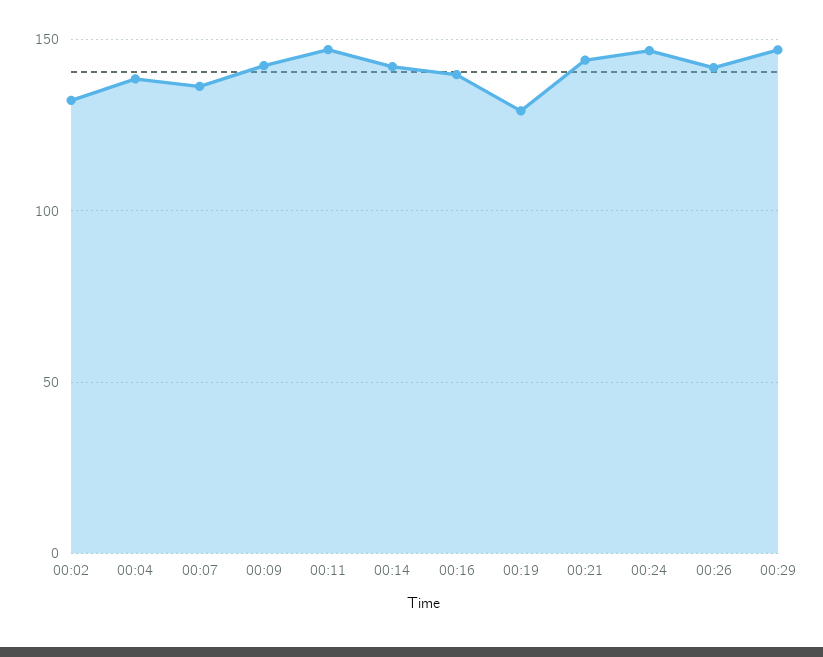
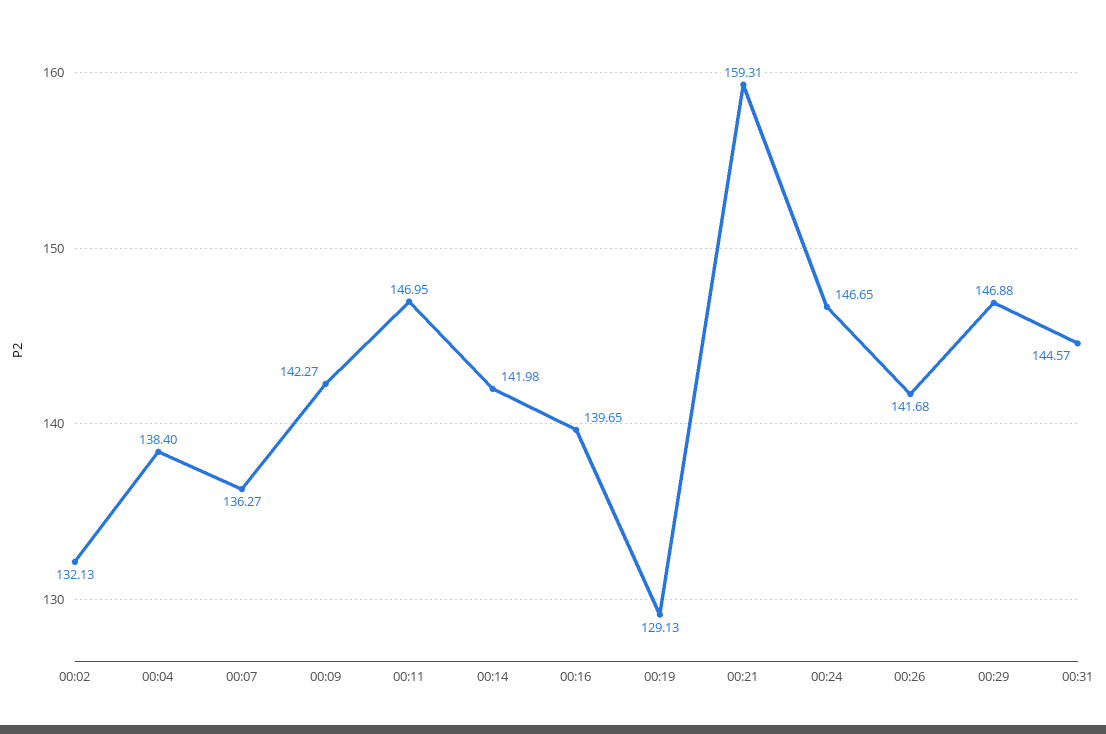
00:21: 145 -> 159.31
00:31: none -> 144.57

